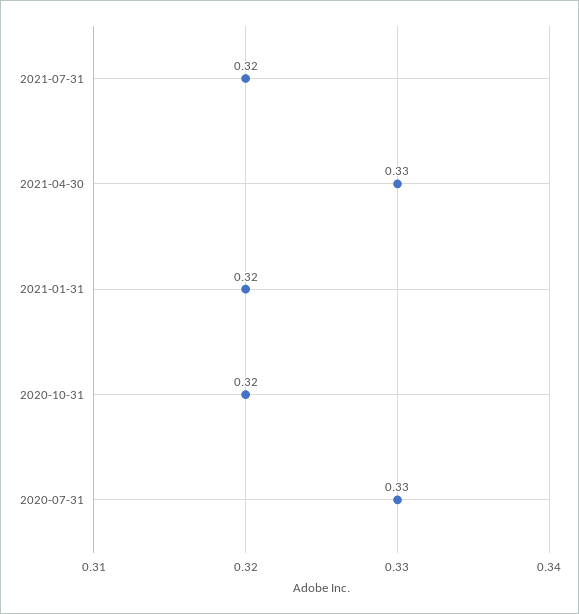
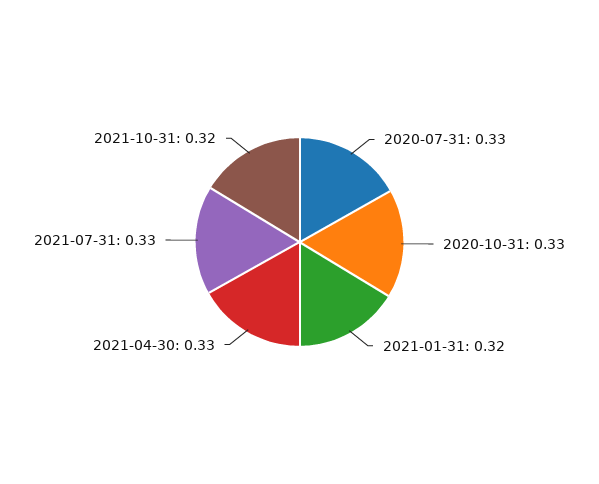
2021-07-31: 0.32 -> 0.33
2020-10-31: 0.32 -> 0.33
2021-10-31: none -> 0.32

